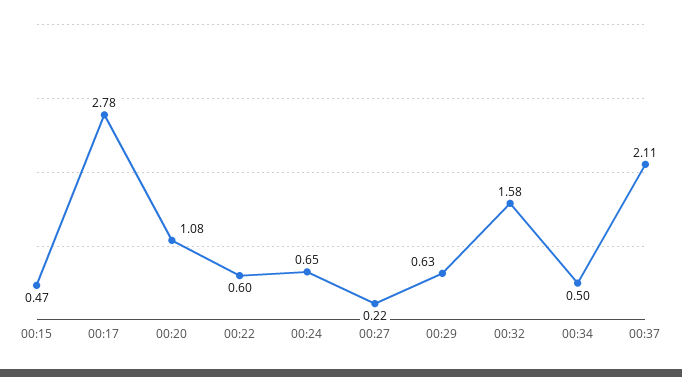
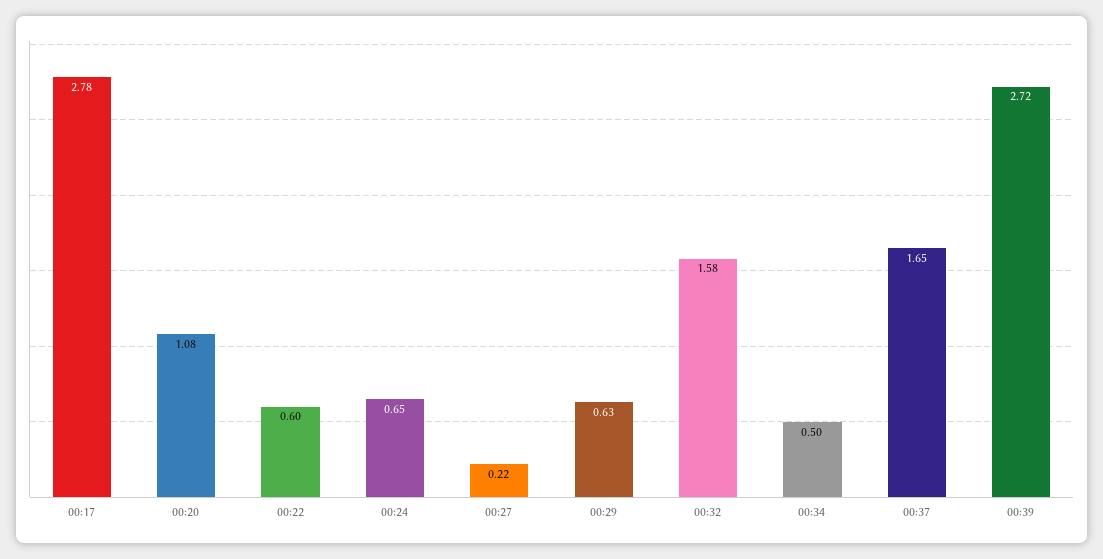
00:15: 0.47 -> none
00:37: 2.11 -> 1.65
00:39: none -> 2.72

